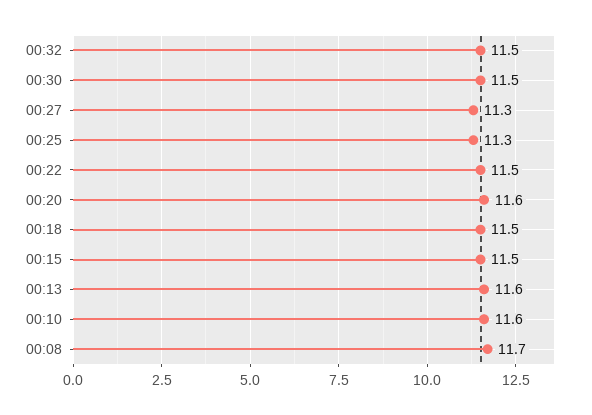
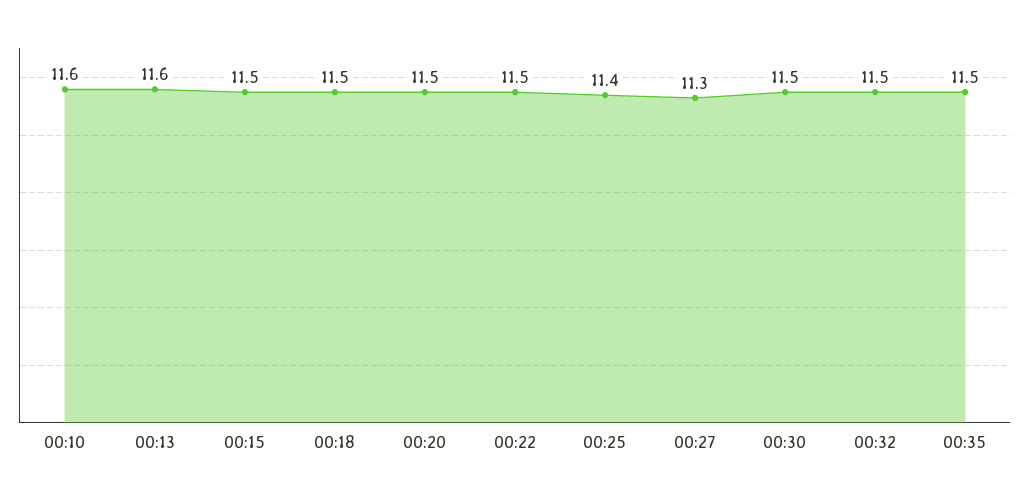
00:25: 11.3 -> 11.4
00:20: 11.6 -> 11.5
00:08: 11.7 -> none
00:35: none -> 11.5

